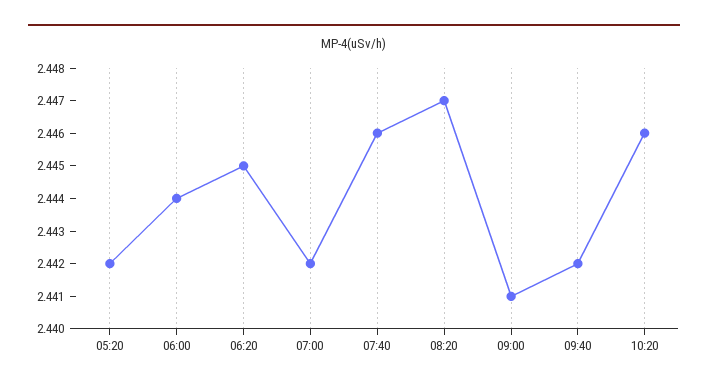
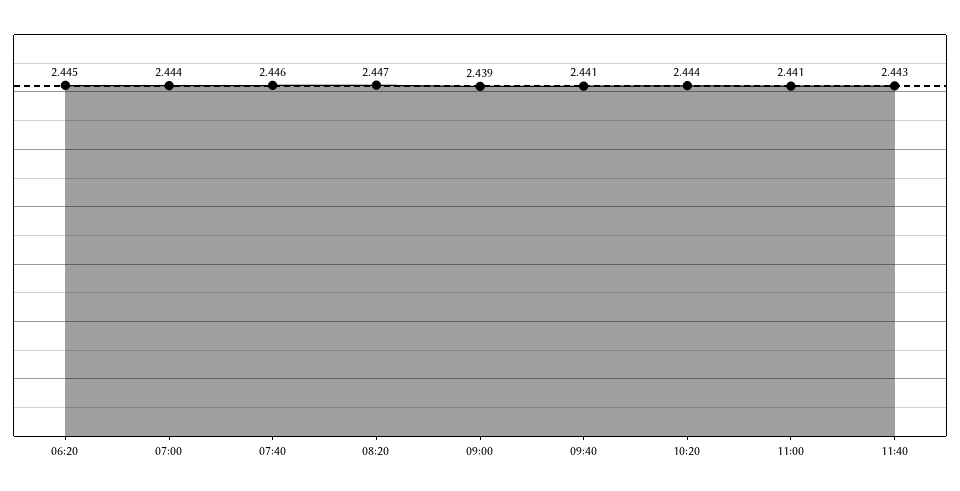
05:20: 2.442 -> none
06:00: 2.444 -> none
07:00: 2.442 -> 2.444
09:00: 2.441 -> 2.439
09:40: 2.442 -> 2.441
10:20: 2.446 -> 2.444
11:00: none -> 2.441
11:40: none -> 2.443

